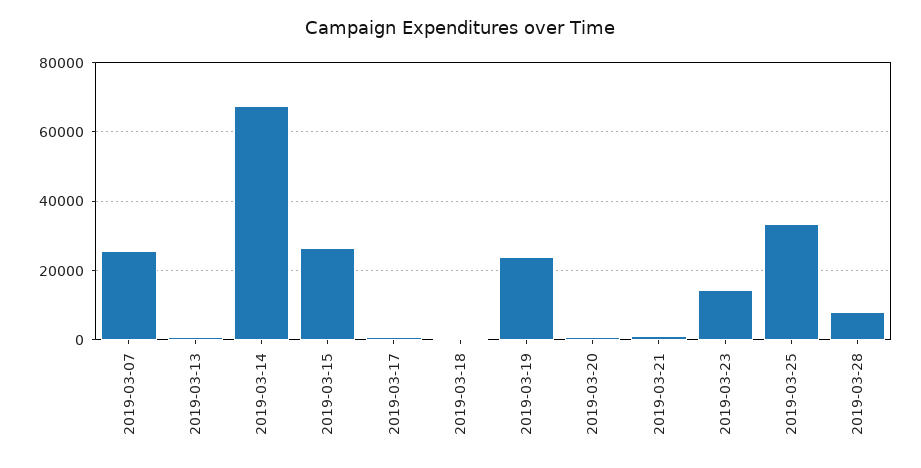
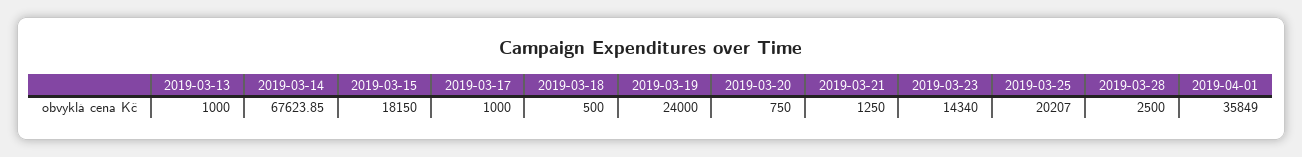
2019-03-07: 26000 -> none
2019-03-15: 26000 -> 18150
2019-03-25: 34000 -> 20207
2019-03-28: 8000 -> 2500
2019-04-01: none -> 35849

